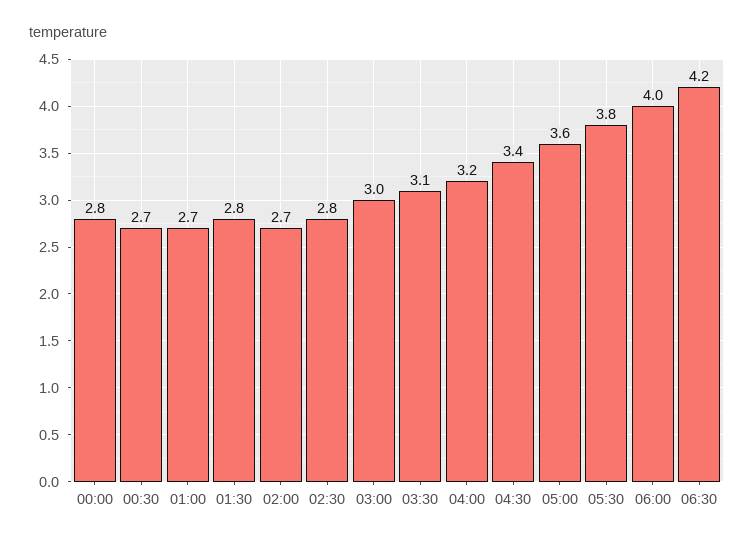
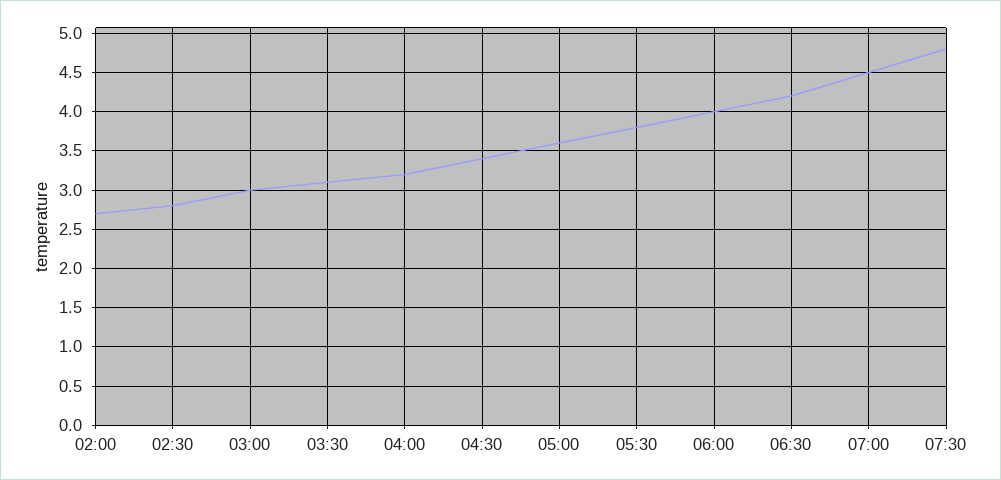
00:00: 2.8 -> none
00:30: 2.7 -> none
01:00: 2.7 -> none
01:30: 2.8 -> none
07:00: none -> 4.5
07:30: none -> 4.8

